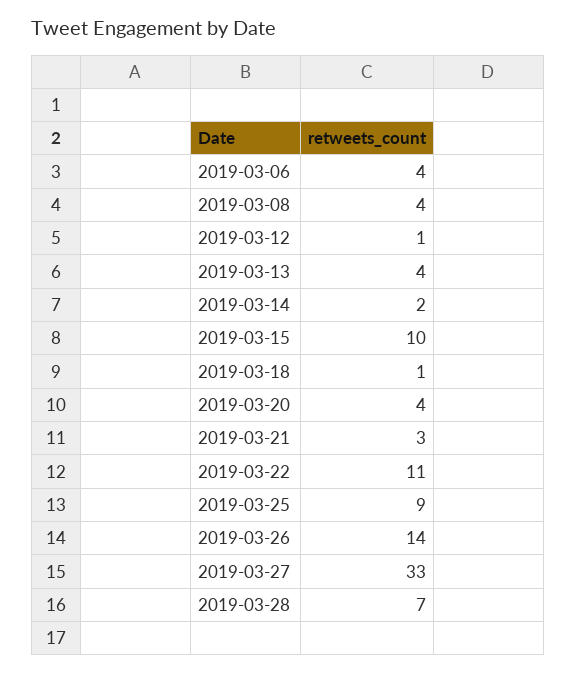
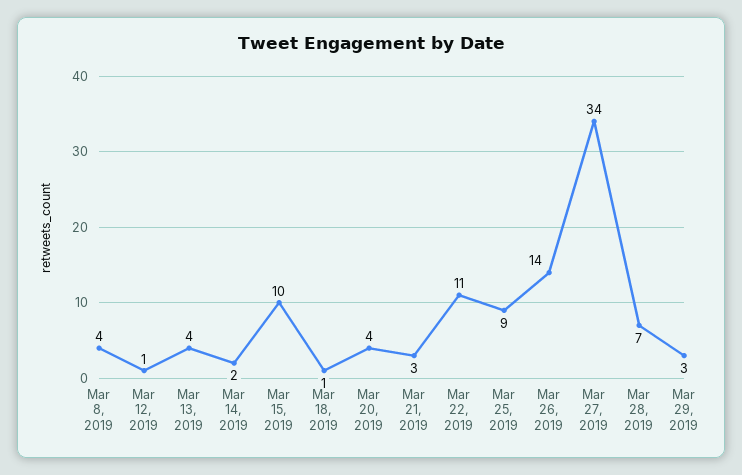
2019-03-06: 4 -> none
2019-03-27: 33 -> 34
Mar 29, 2019: none -> 3

